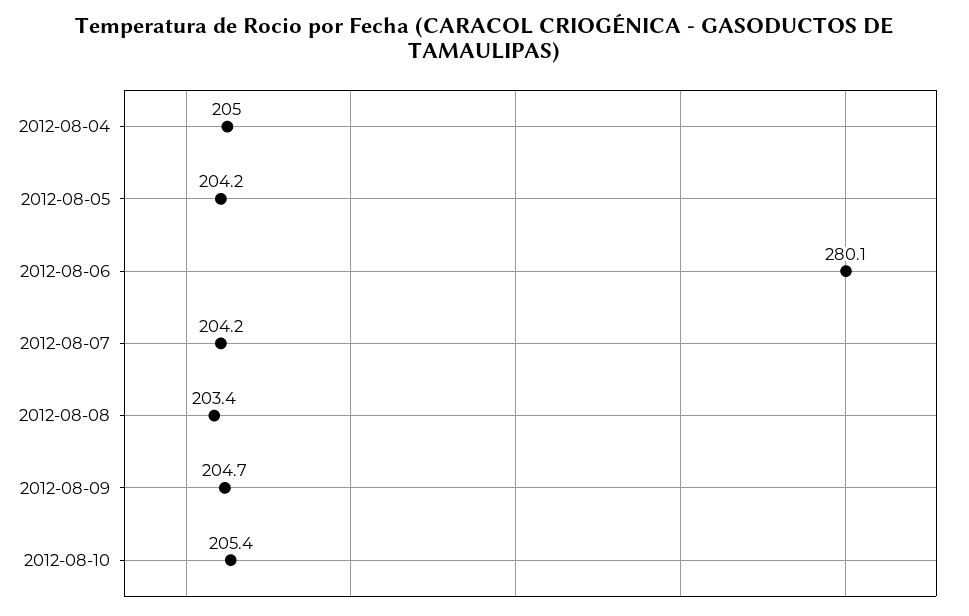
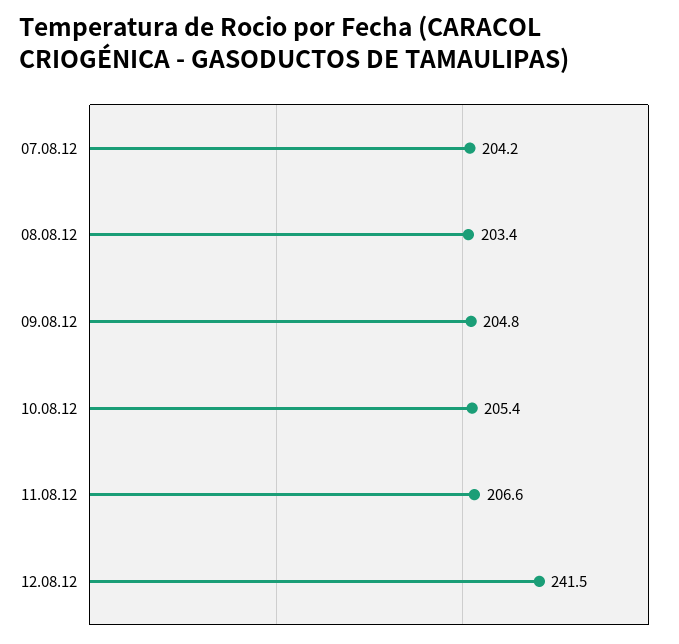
2012-08-04: 205 -> none
2012-08-05: 204.2 -> none
2012-08-06: 280.1 -> none
2012-08-09: 204.7 -> 204.8
11.08.12: none -> 206.6
12.08.12: none -> 241.5

